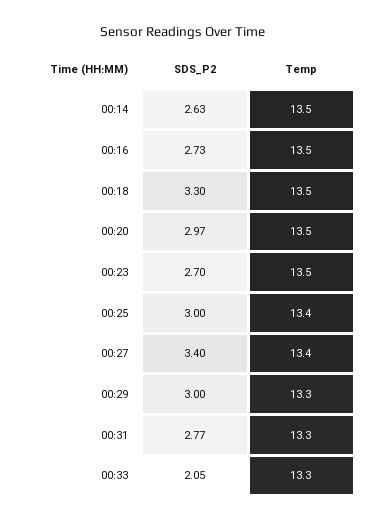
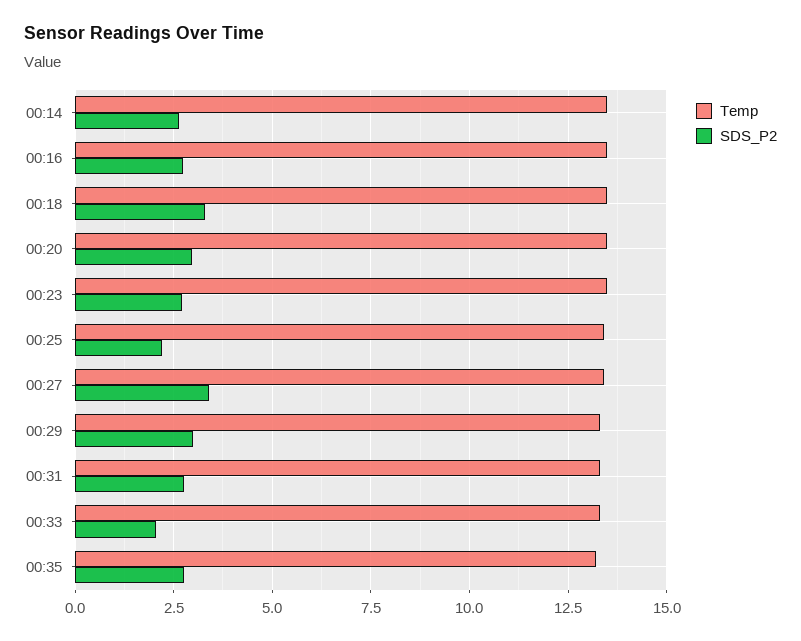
SDS_P2, 00:25: 3 -> 2.25
Temp, 00:35: none -> 13.25
SDS_P2, 00:35: none -> 2.75

